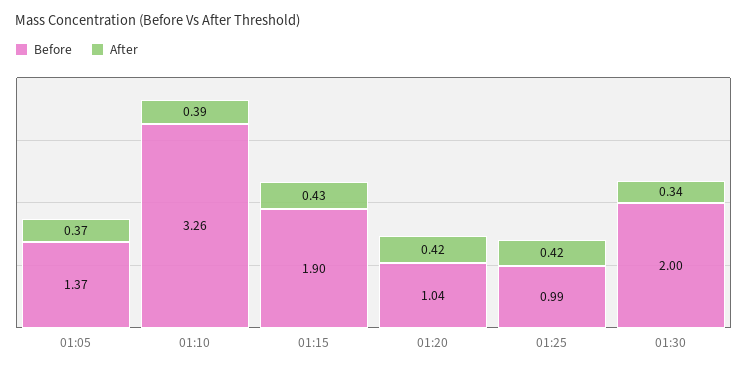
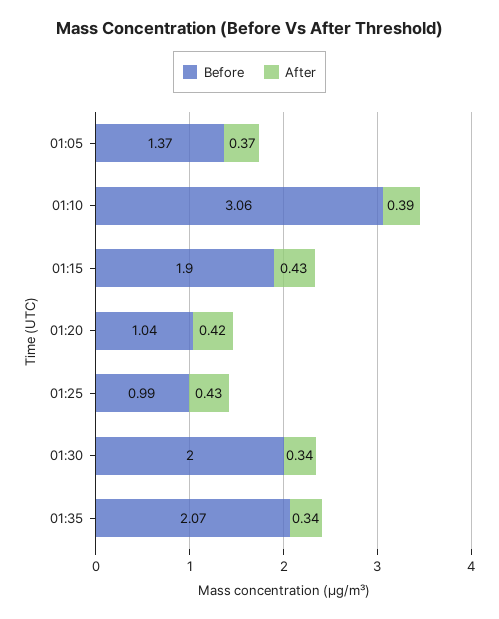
Before, 01:10: 3.26 -> 3.06
After, 01:25: 0.42 -> 0.43
Before, 01:35: none -> 2.07
After, 01:35: none -> 0.34

